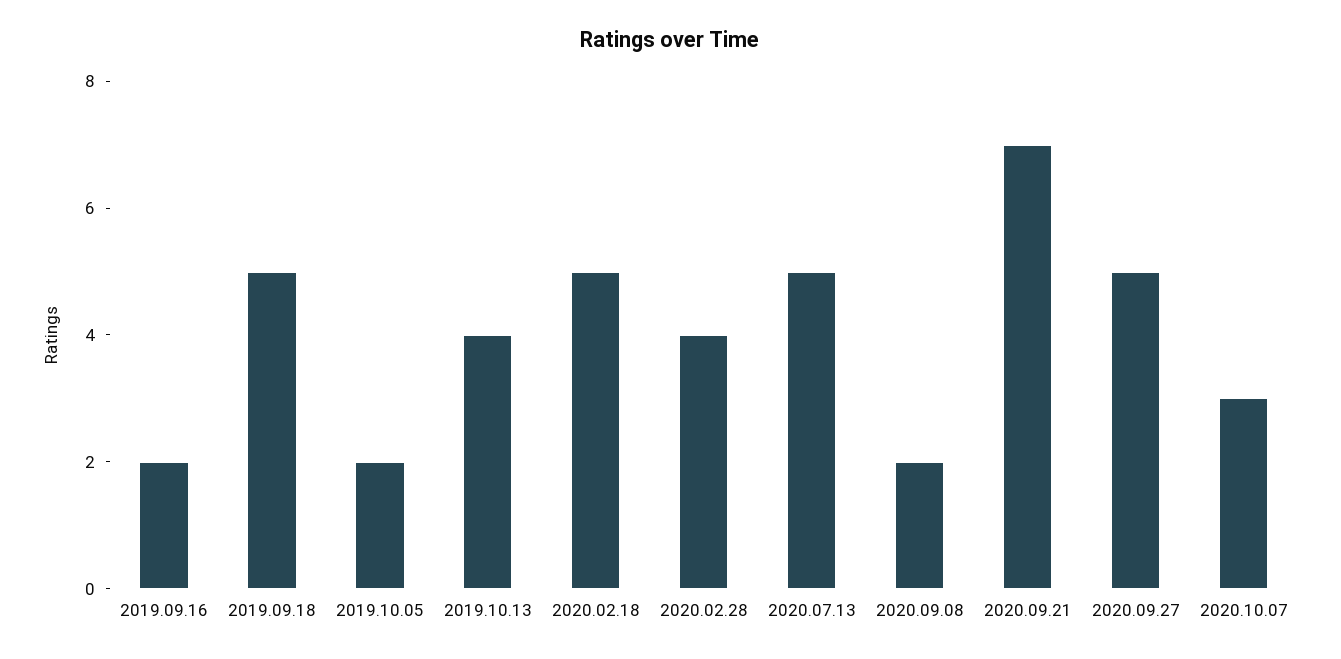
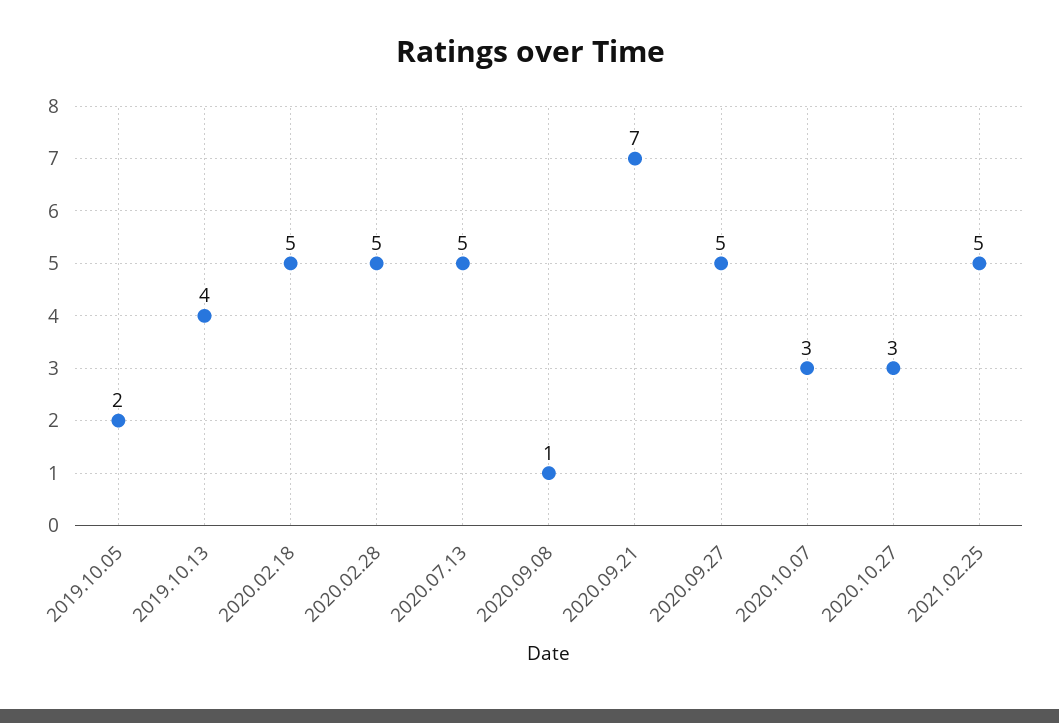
2019.09.16: 2 -> none
2019.09.18: 5 -> none
2020.02.28: 4 -> 5
2020.09.08: 2 -> 1
2020.10.27: none -> 3
2021.02.25: none -> 5

